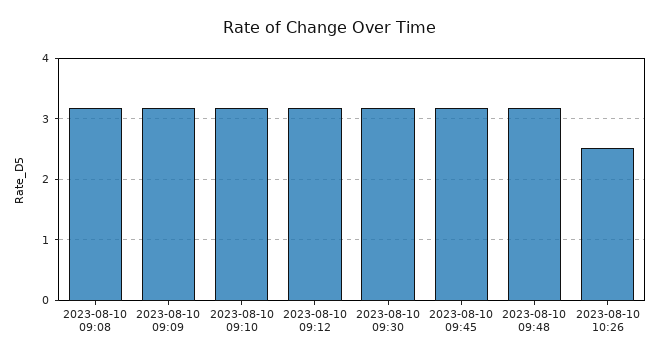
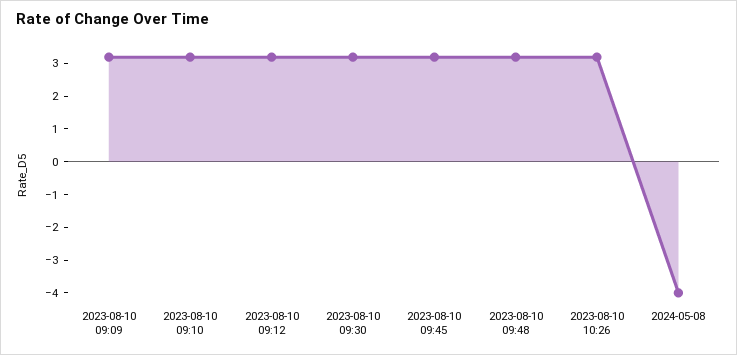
2023-08-10 09:08: 3.2 -> none
2023-08-10 10:26: 2.5 -> 3.25
2024-05-08: none -> -4

